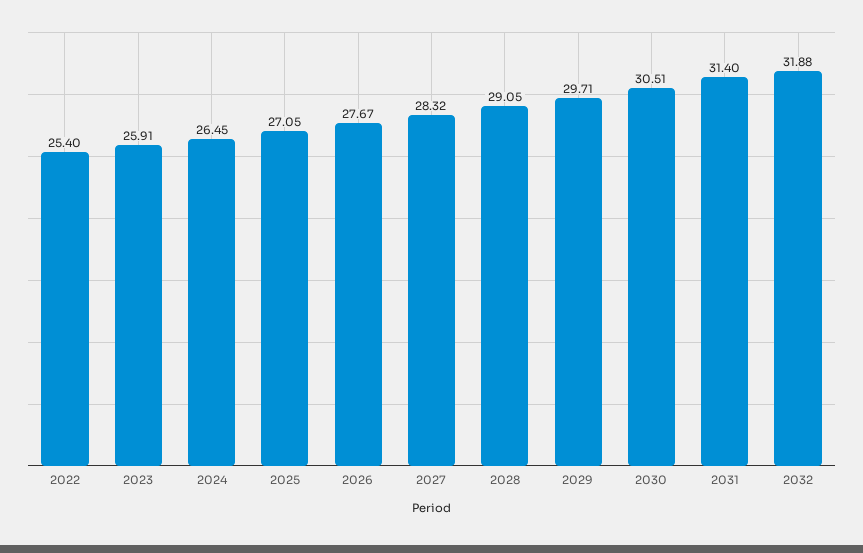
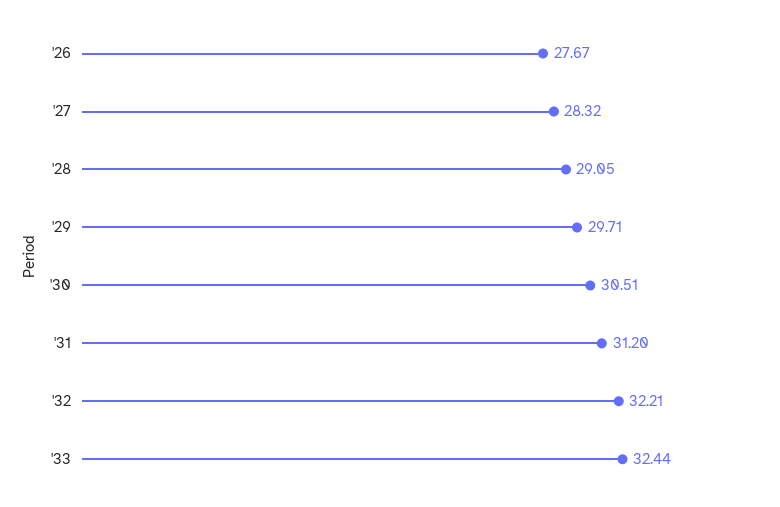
2022: 25.4 -> none
2023: 25.91 -> none
2024: 26.45 -> none
2025: 27.05 -> none
2031: 31.4 -> 31.2
2032: 31.88 -> 32.21
'33: none -> 32.44

